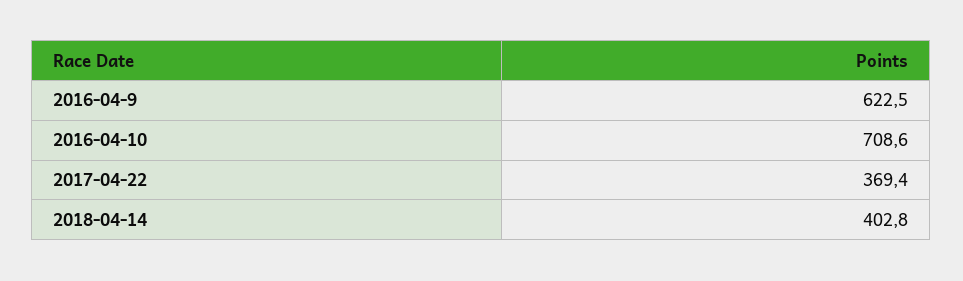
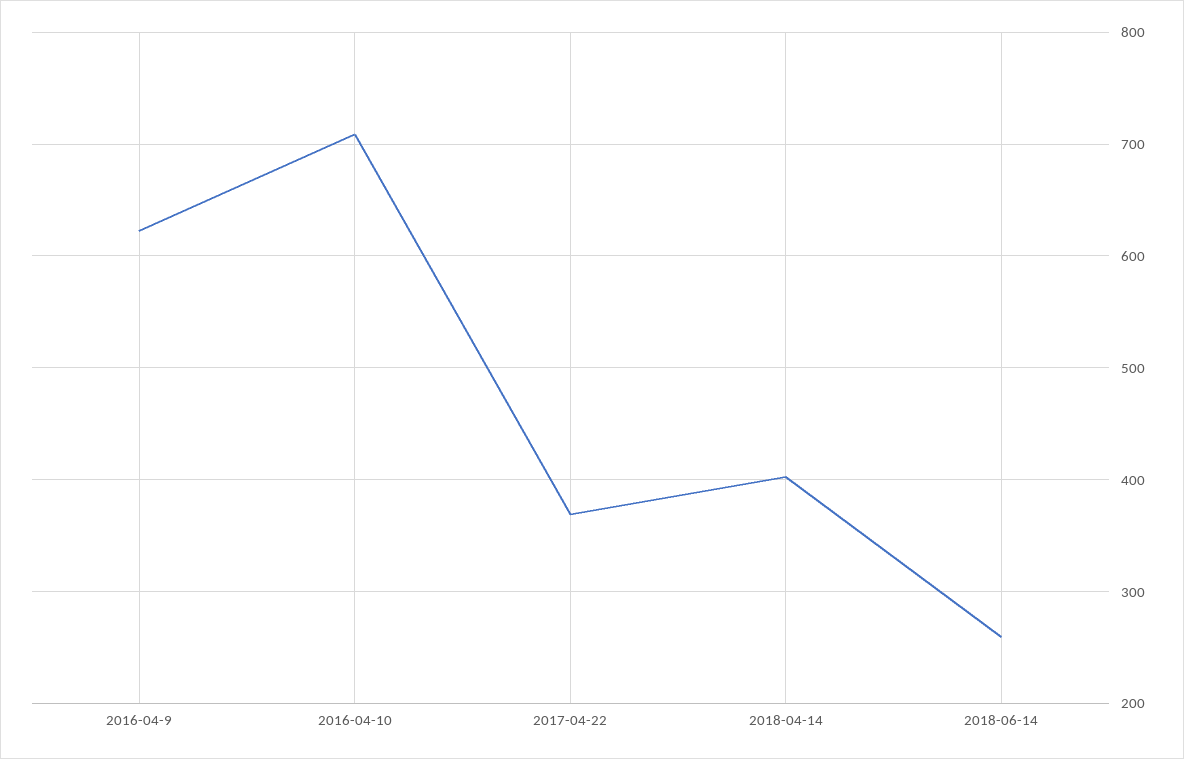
2018-06-14: none -> 260

